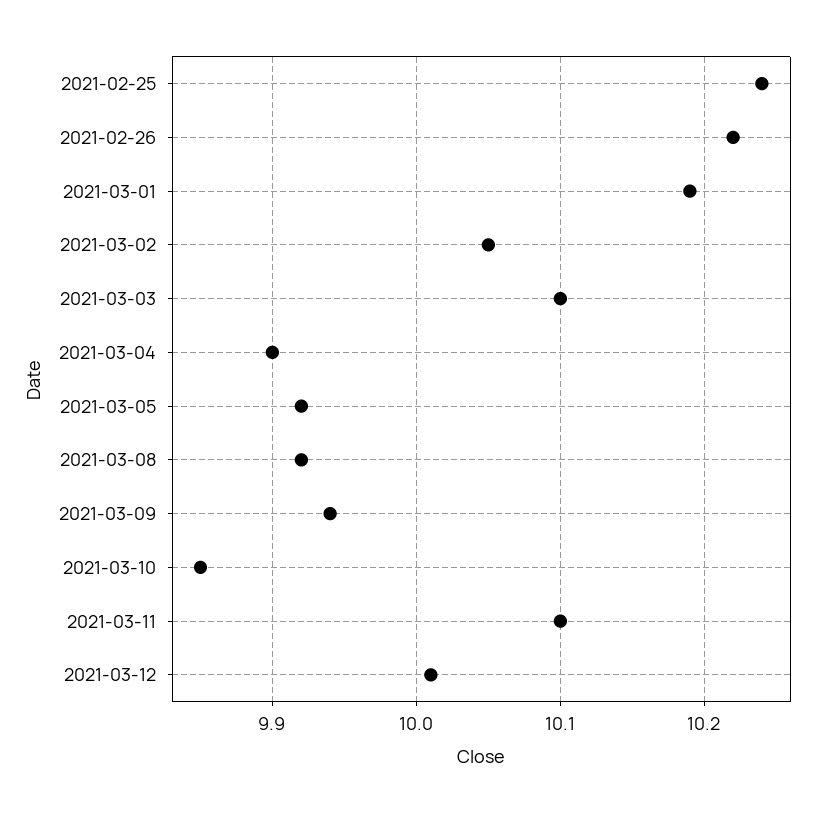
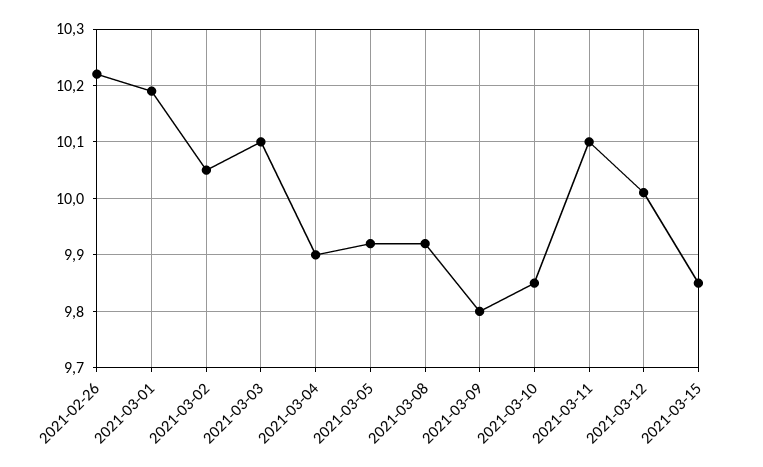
2021-02-25: 10.24 -> none
2021-03-09: 9.94 -> 9.8
2021-03-15: none -> 9.85

